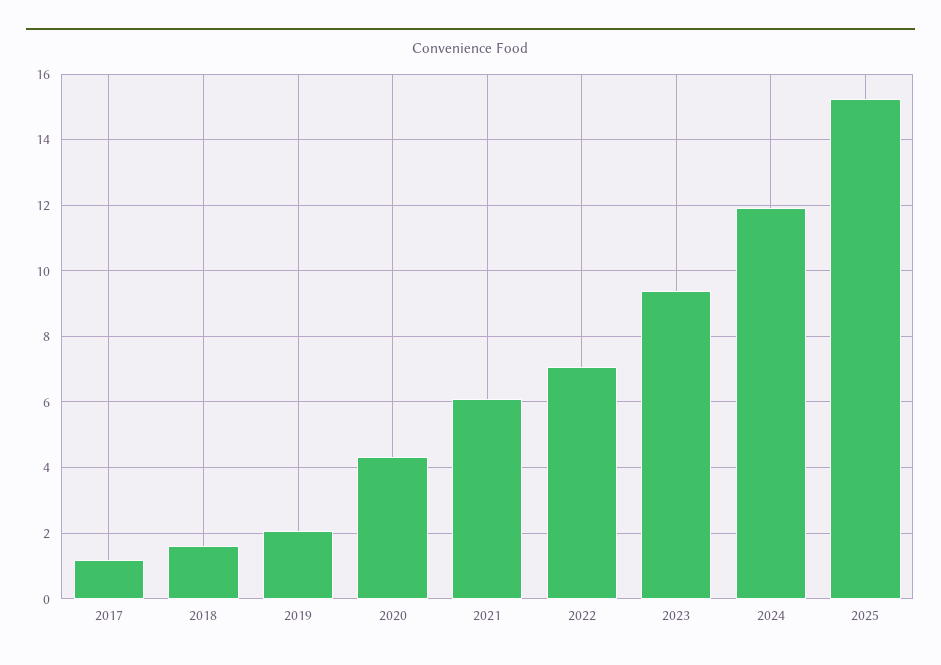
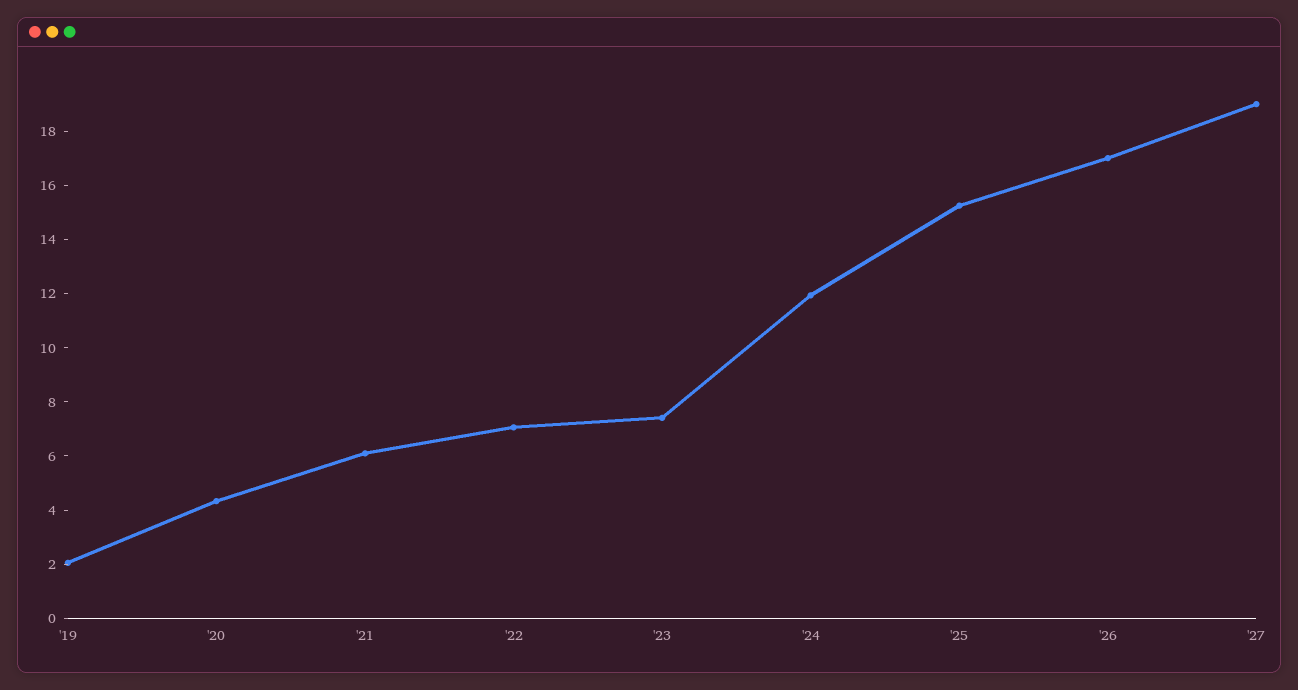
2017: 1.2 -> none
2018: 1.6 -> none
2023: 9.4 -> 7.5
'26: none -> 17
'27: none -> 19

